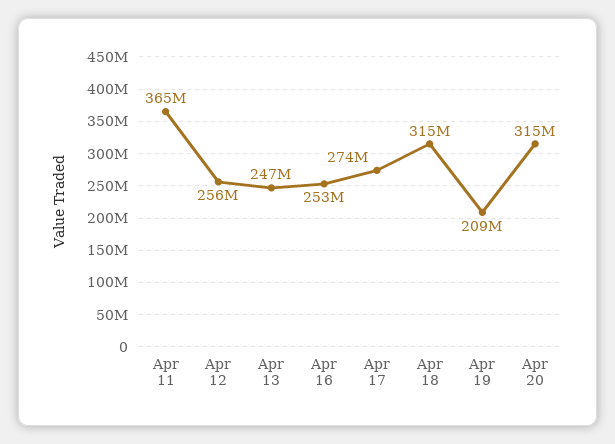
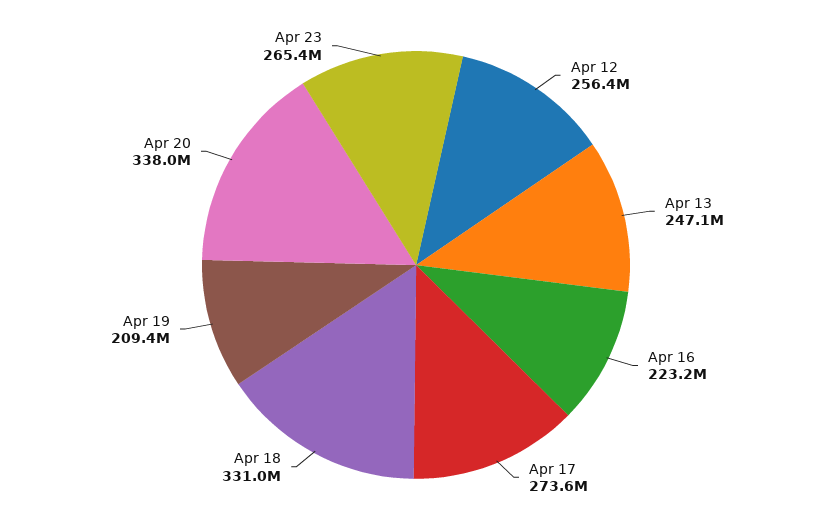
Apr 11: 365000000 -> none
Apr 16: 253000000 -> 223200000
Apr 18: 315000000 -> 331000000
Apr 20: 315000000 -> 338000000
Apr 23: none -> 265400000

